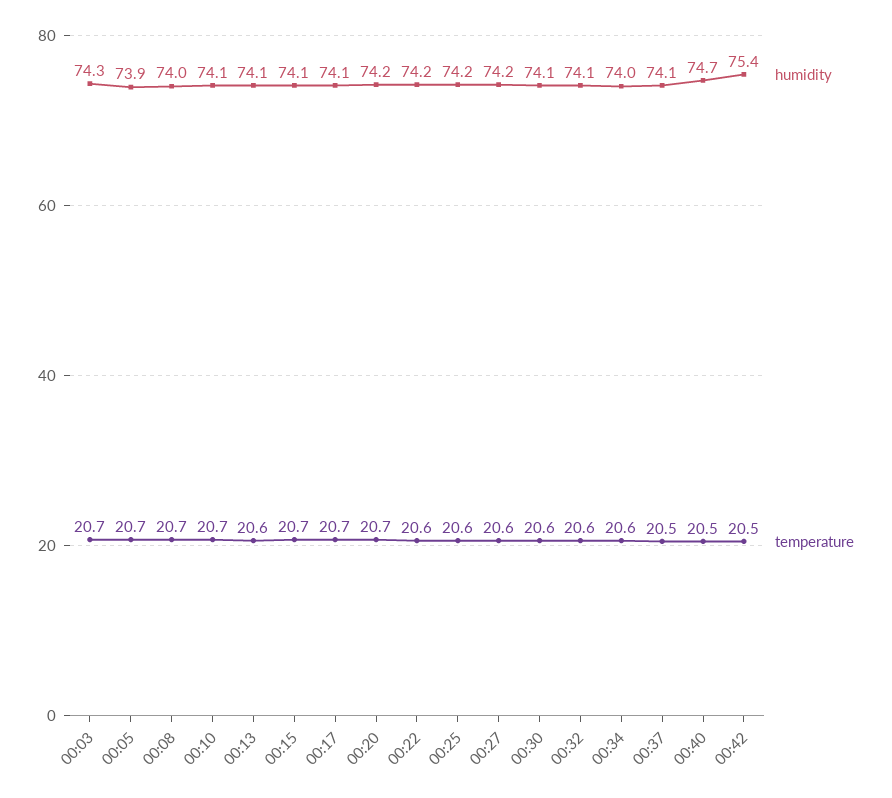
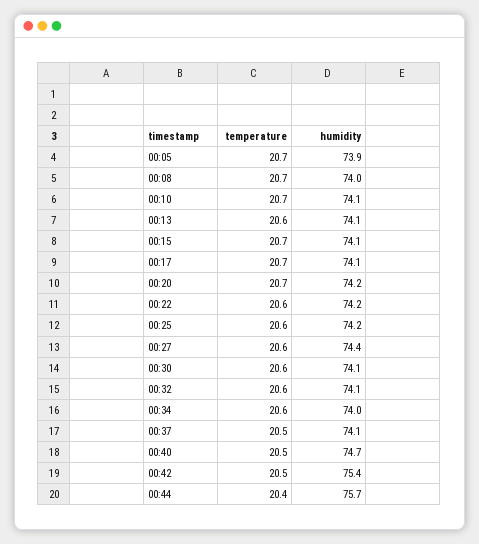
humidity, 00:03: 74.3 -> none
temperature, 00:03: 20.7 -> none
humidity, 00:27: 74.2 -> 74.4
temperature, 00:44: none -> 20.4
humidity, 00:44: none -> 75.7

